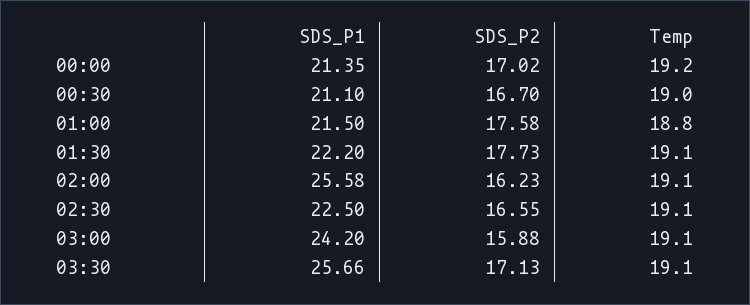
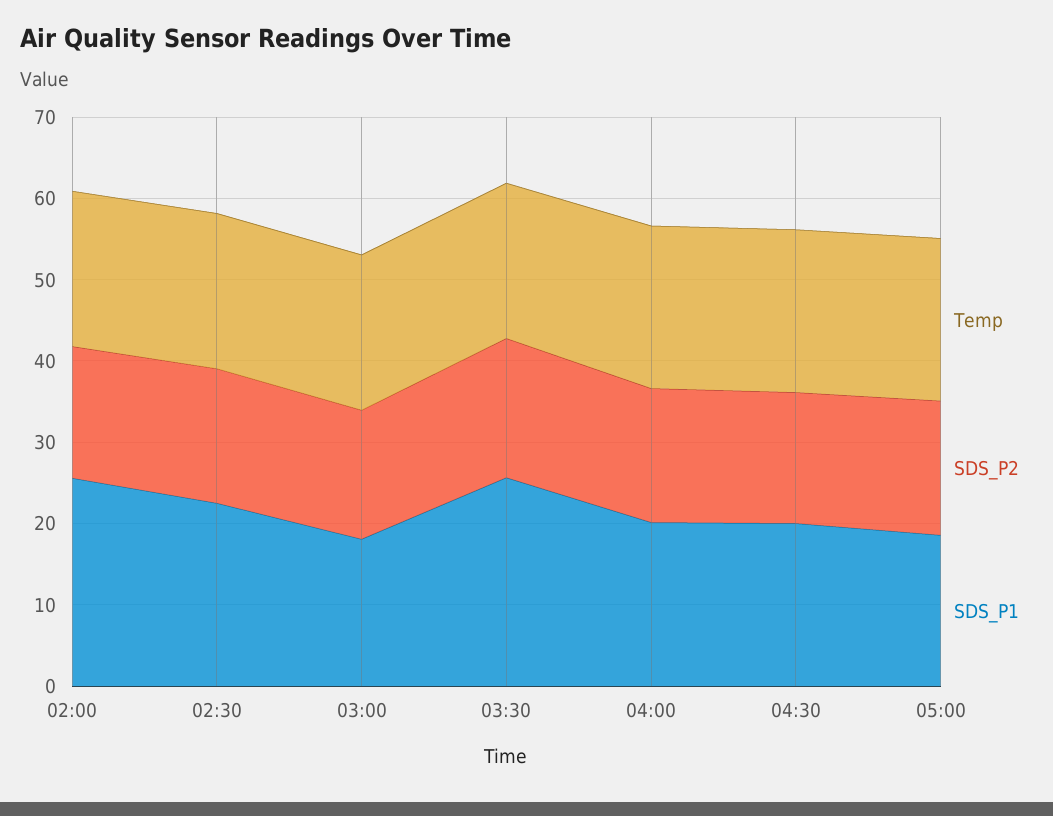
SDS_P1, 00:00: 21.35 -> none
SDS_P2, 00:00: 17.02 -> none
Temp, 00:00: 19.2 -> none
SDS_P1, 00:30: 21.1 -> none
SDS_P2, 00:30: 16.7 -> none
Temp, 00:30: 19 -> none
SDS_P1, 01:00: 21.5 -> none
SDS_P2, 01:00: 17.58 -> none
Temp, 01:00: 18.8 -> none
SDS_P1, 01:30: 22.2 -> none
SDS_P2, 01:30: 17.73 -> none
Temp, 01:30: 19.1 -> none
SDS_P1, 03:00: 24.2 -> 18
Temp, 04:00: none -> 20
SDS_P2, 04:00: none -> 16
SDS_P1, 04:00: none -> 20
Temp, 04:30: none -> 20
SDS_P2, 04:30: none -> 16
SDS_P1, 04:30: none -> 20
Temp, 05:00: none -> 20
SDS_P2, 05:00: none -> 16
SDS_P1, 05:00: none -> 18

